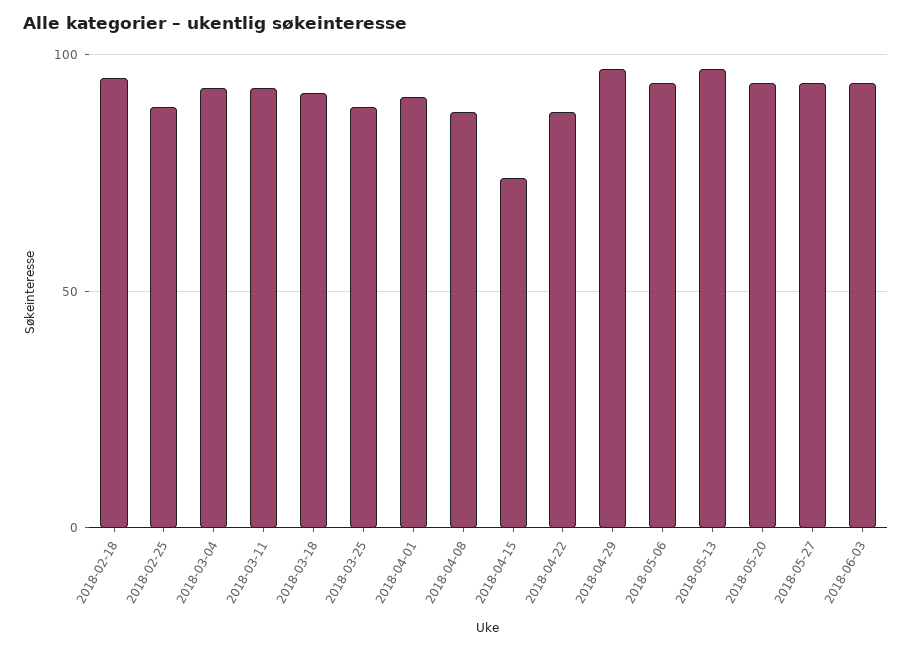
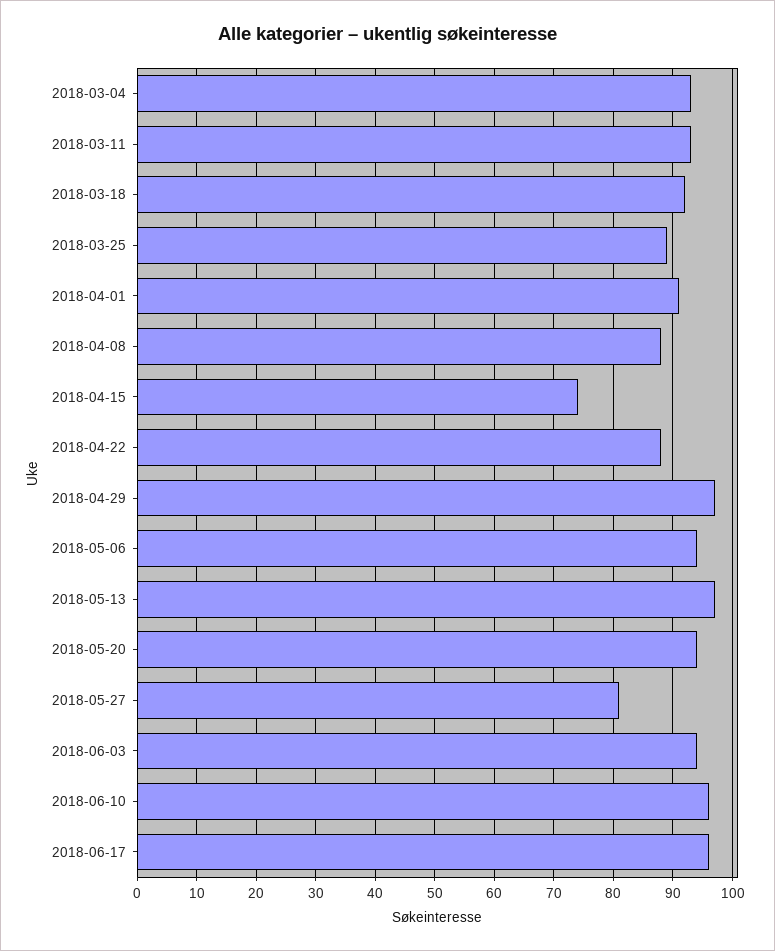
2018-02-18: 95 -> none
2018-02-25: 90 -> none
2018-05-27: 95 -> 80
2018-06-10: none -> 95
2018-06-17: none -> 95

